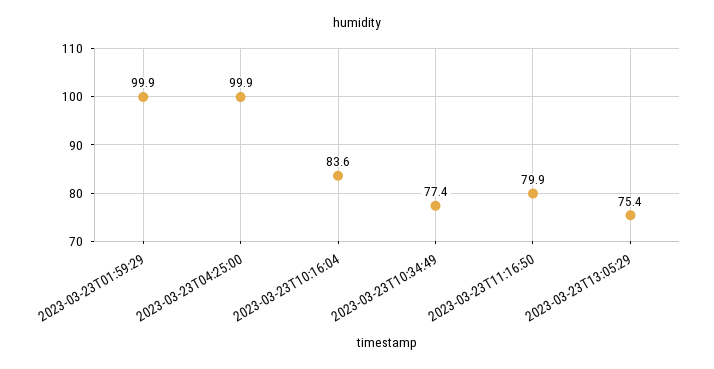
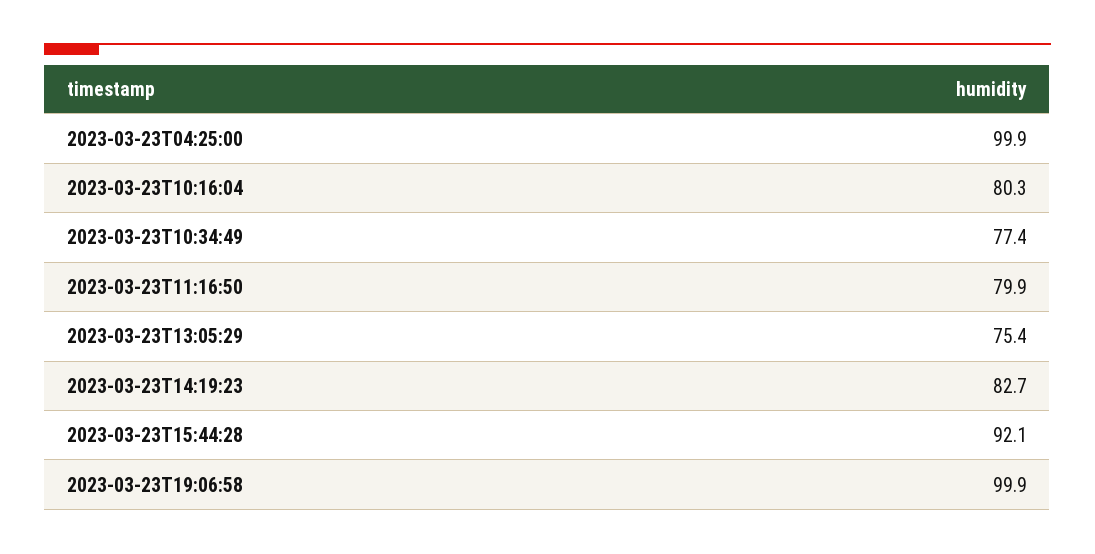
2023-03-23T01:59:29: 99.9 -> none
2023-03-23T10:16:04: 83.6 -> 80.3
2023-03-23T14:19:23: none -> 82.7
2023-03-23T15:44:28: none -> 92.1
2023-03-23T19:06:58: none -> 99.9

